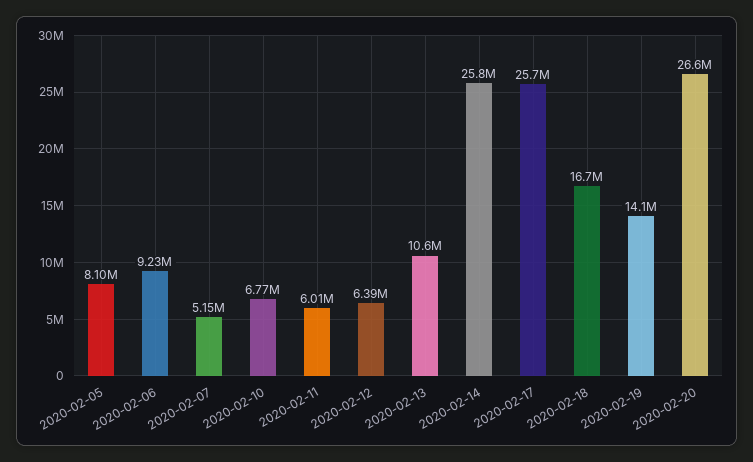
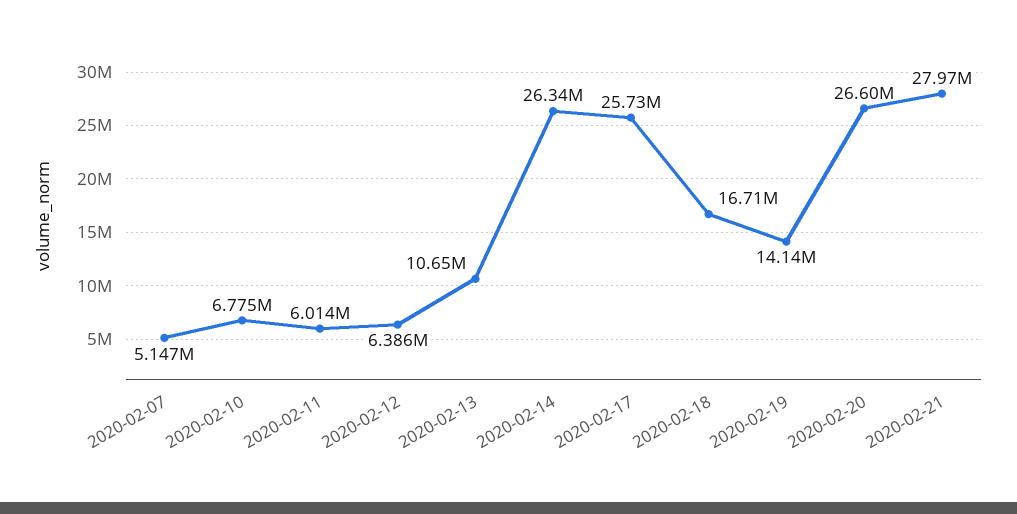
2020-02-05: 8100000 -> none
2020-02-06: 9230000 -> none
2020-02-14: 25800000 -> 26340000
2020-02-21: none -> 27970000

